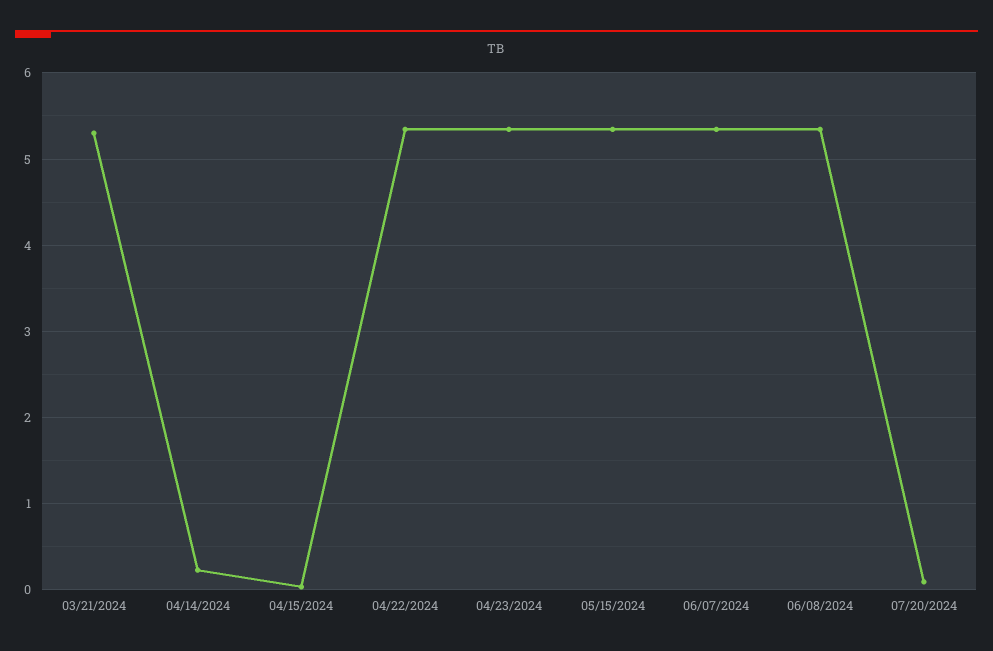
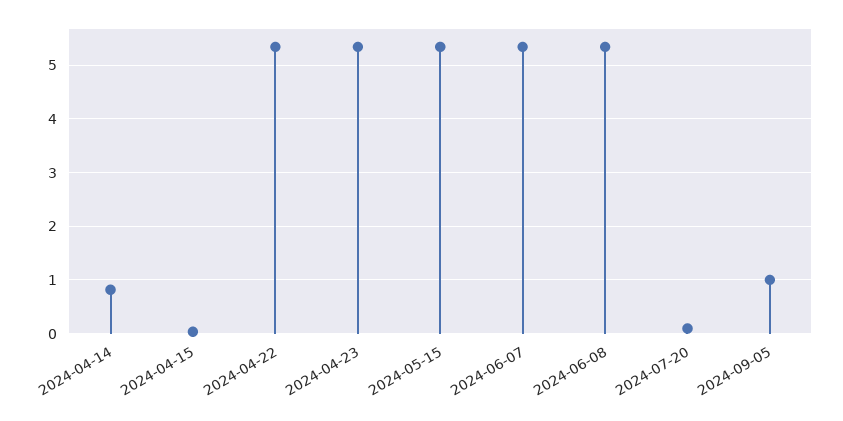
03/21/2024: 5.3 -> none
04/14/2024: 0.2 -> 0.8
2024-09-05: none -> 1

